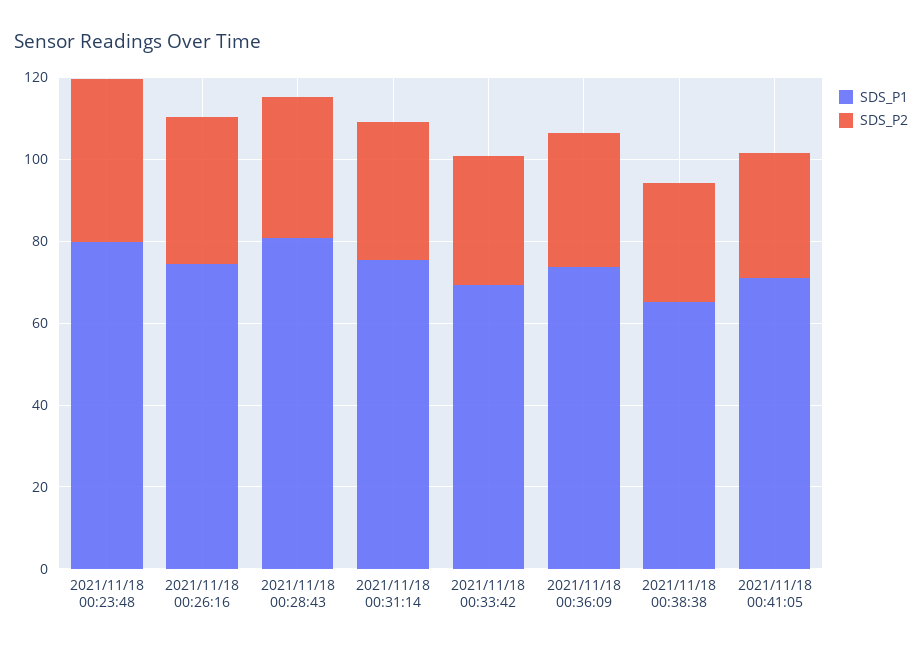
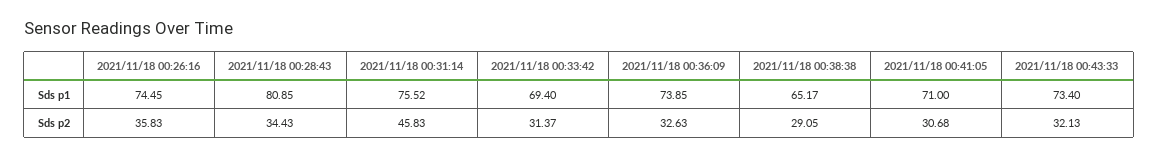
SDS_P1, 2021/11/18 00:23:48: 80 -> none
SDS_P2, 2021/11/18 00:23:48: 40 -> none
SDS_P2, 2021/11/18 00:31:14: 35 -> 45.83
SDS_P1, 2021/11/18 00:43:33: none -> 73.4
SDS_P2, 2021/11/18 00:43:33: none -> 32.13

